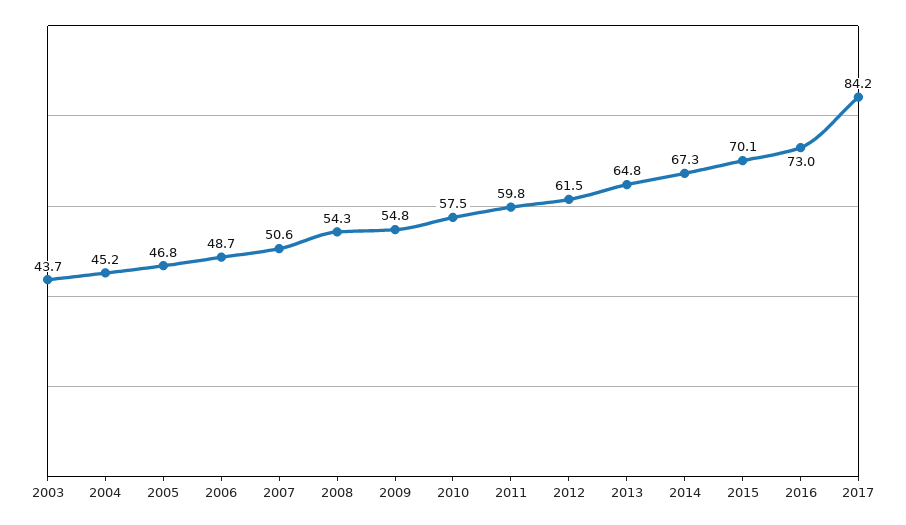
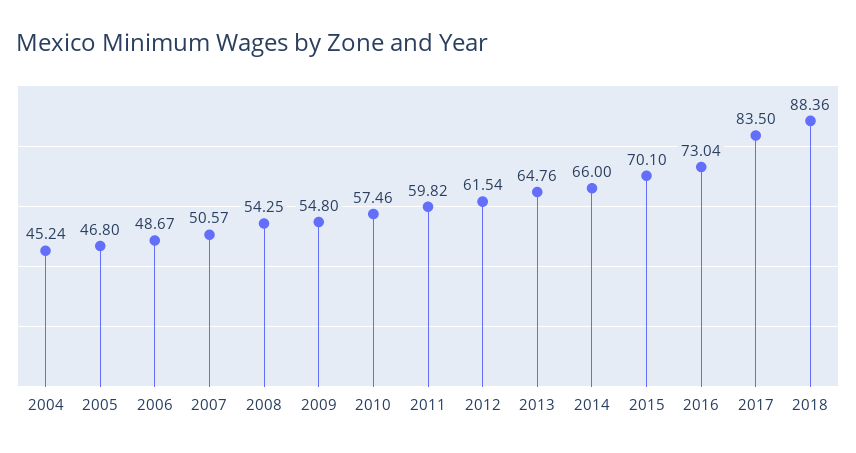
2003: 43.7 -> none
2014: 67.3 -> 66
2017: 84.2 -> 83.5
2018: none -> 88.36

